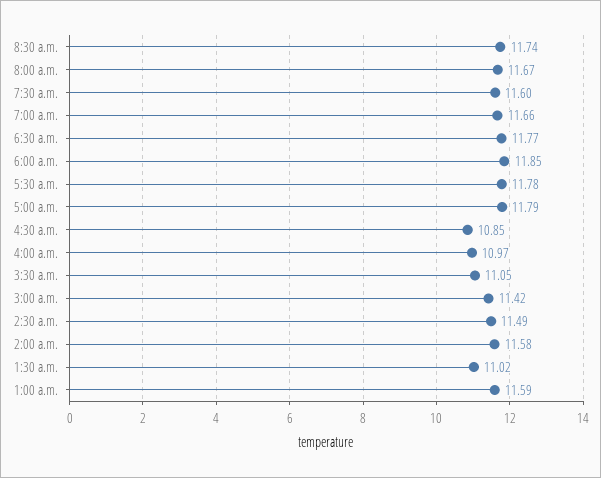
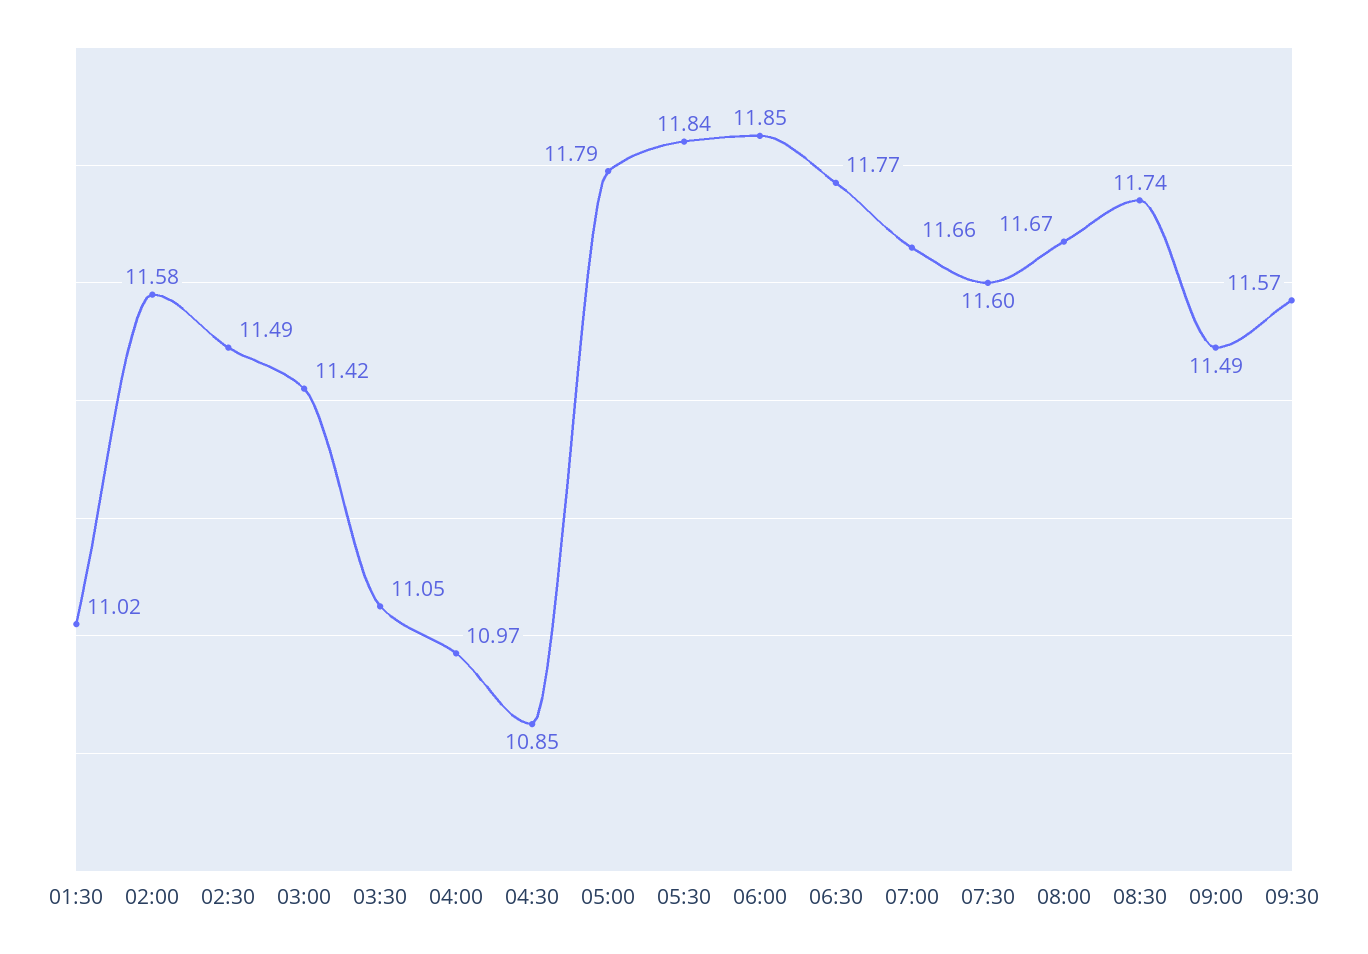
5:30 a.m.: 11.78 -> 11.84
1:00 a.m.: 11.59 -> none
09:00: none -> 11.49
09:30: none -> 11.57

